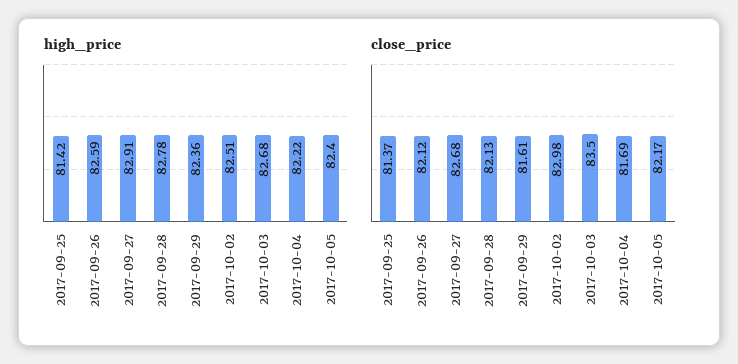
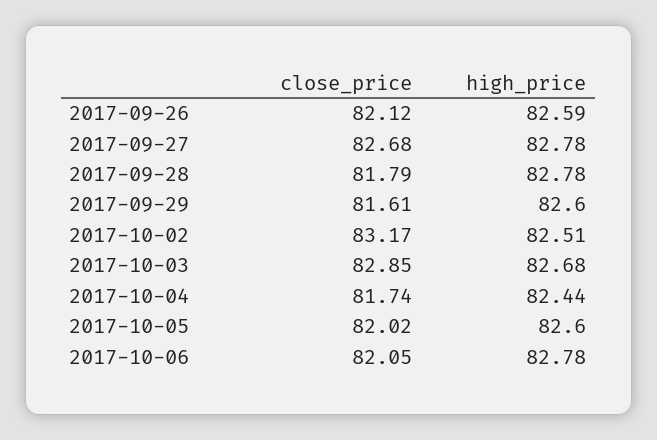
high_price, 2017-09-25: 81.42 -> none
high_price, 2017-09-27: 82.91 -> 82.78
high_price, 2017-09-29: 82.36 -> 82.6
high_price, 2017-10-04: 82.22 -> 82.44
high_price, 2017-10-05: 82.4 -> 82.6
close_price, 2017-09-25: 81.37 -> none
close_price, 2017-09-28: 82.13 -> 81.79
close_price, 2017-10-02: 82.98 -> 83.17
close_price, 2017-10-03: 83.5 -> 82.85
close_price, 2017-10-04: 81.69 -> 81.74
close_price, 2017-10-05: 82.17 -> 82.02
close_price, 2017-10-06: none -> 82.05
high_price, 2017-10-06: none -> 82.78

